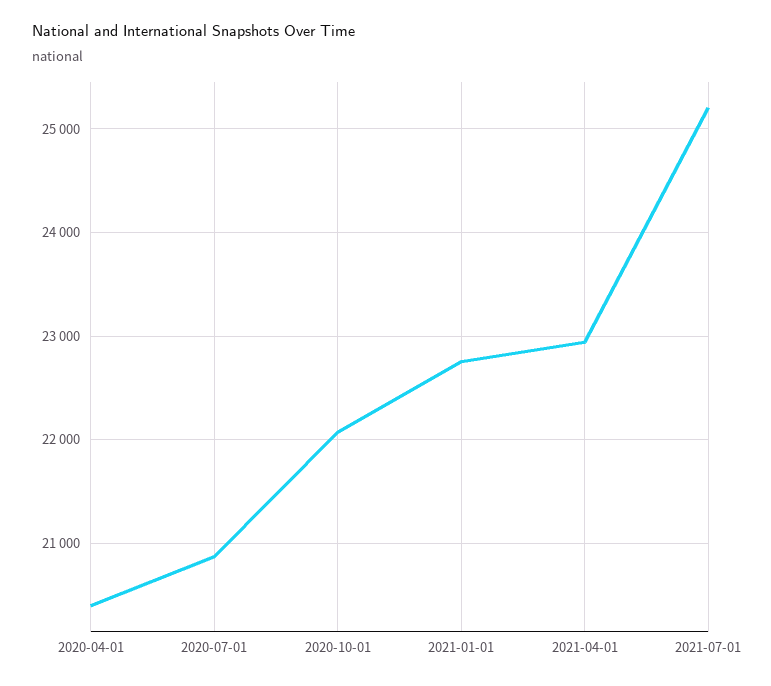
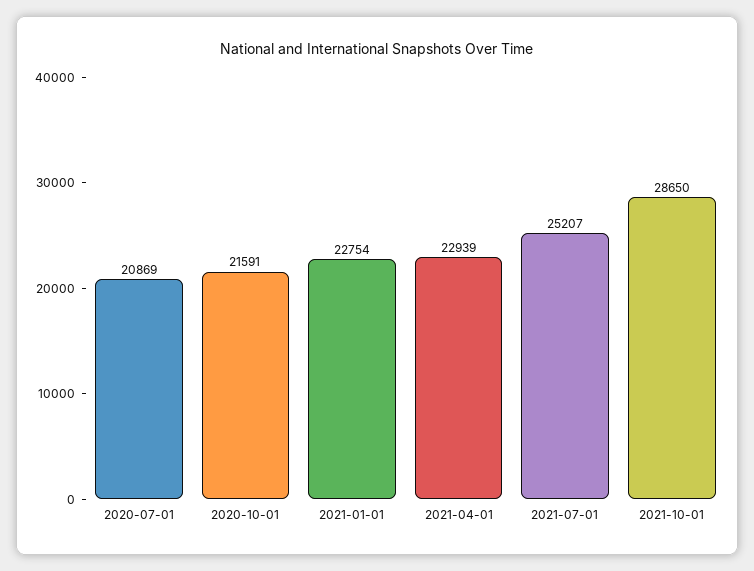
2020-04-01: 20400 -> none
2020-10-01: 22100 -> 21591
2021-10-01: none -> 28650

